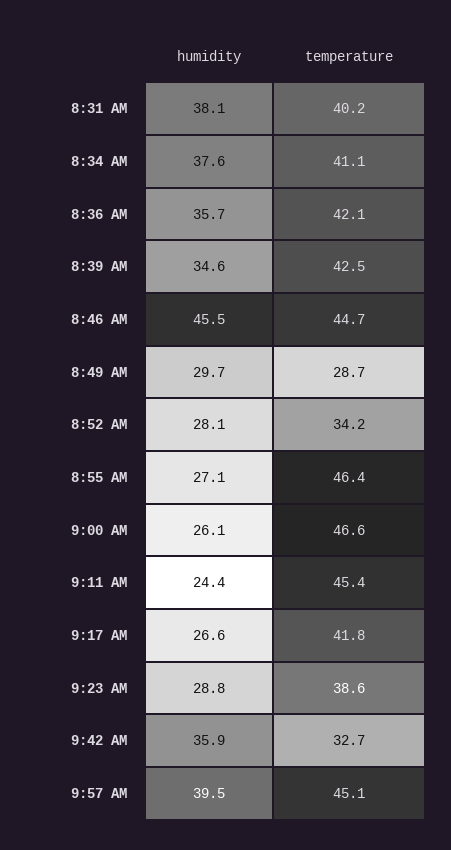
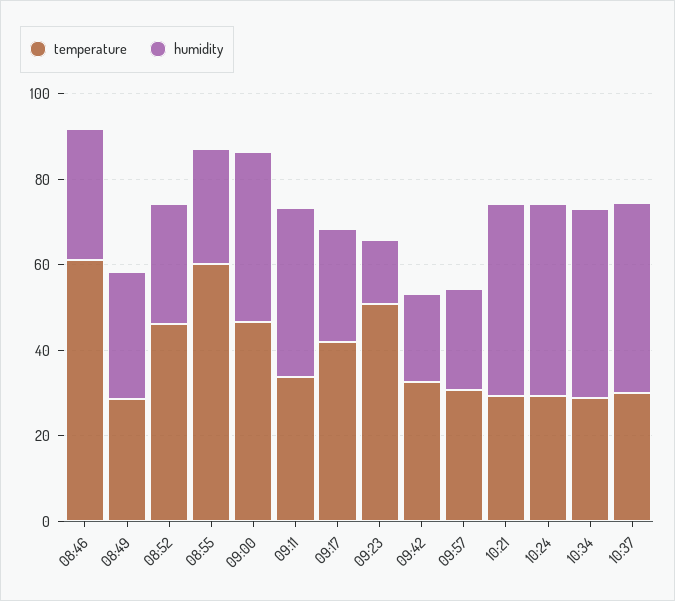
humidity, 8:31 AM: 38.1 -> none
temperature, 8:31 AM: 40.2 -> none
humidity, 8:34 AM: 37.6 -> none
temperature, 8:34 AM: 41.1 -> none
humidity, 8:36 AM: 35.7 -> none
temperature, 8:36 AM: 42.1 -> none
humidity, 8:39 AM: 34.6 -> none
temperature, 8:39 AM: 42.5 -> none
humidity, 8:46 AM: 45.5 -> 30
temperature, 8:46 AM: 44.7 -> 60
temperature, 8:52 AM: 34.2 -> 45
temperature, 8:55 AM: 46.4 -> 60
humidity, 9:00 AM: 26.1 -> 40
humidity, 9:11 AM: 24.4 -> 40
temperature, 9:11 AM: 45.4 -> 35
humidity, 9:23 AM: 28.8 -> 15
temperature, 9:23 AM: 38.6 -> 50
humidity, 9:42 AM: 35.9 -> 20
humidity, 9:57 AM: 39.5 -> 25
temperature, 9:57 AM: 45.1 -> 30
temperature, 10:21: none -> 30
humidity, 10:21: none -> 45
temperature, 10:24: none -> 30
humidity, 10:24: none -> 45
temperature, 10:34: none -> 30
humidity, 10:34: none -> 45
temperature, 10:37: none -> 30
humidity, 10:37: none -> 45

